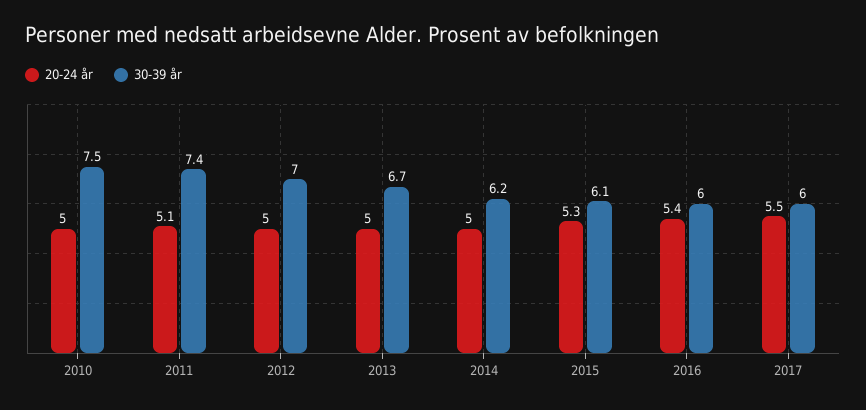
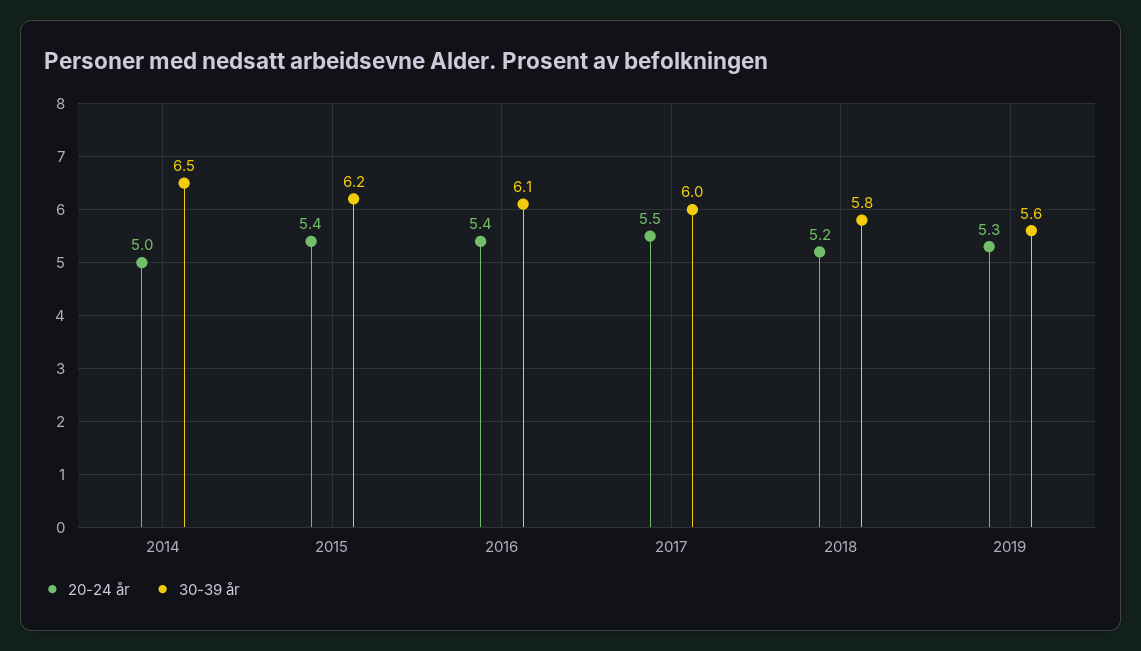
20-24 år, 2010: 5 -> none
30-39 år, 2010: 7.5 -> none
20-24 år, 2011: 5.1 -> none
30-39 år, 2011: 7.4 -> none
20-24 år, 2012: 5 -> none
30-39 år, 2012: 7 -> none
20-24 år, 2013: 5 -> none
30-39 år, 2013: 6.7 -> none
30-39 år, 2014: 6.2 -> 6.5
20-24 år, 2015: 5.3 -> 5.4
30-39 år, 2015: 6.1 -> 6.2
30-39 år, 2016: 6 -> 6.1
20-24 år, 2018: none -> 5.2
30-39 år, 2018: none -> 5.8
20-24 år, 2019: none -> 5.3
30-39 år, 2019: none -> 5.6

